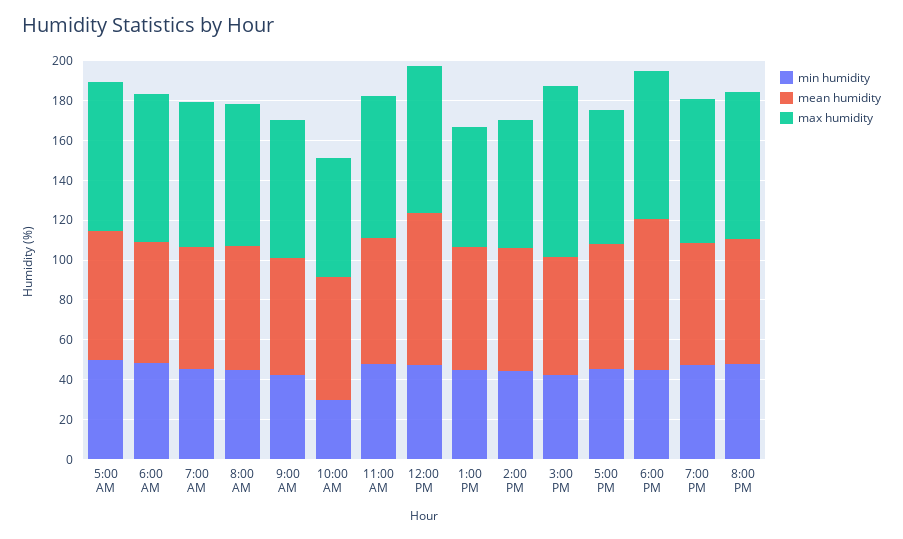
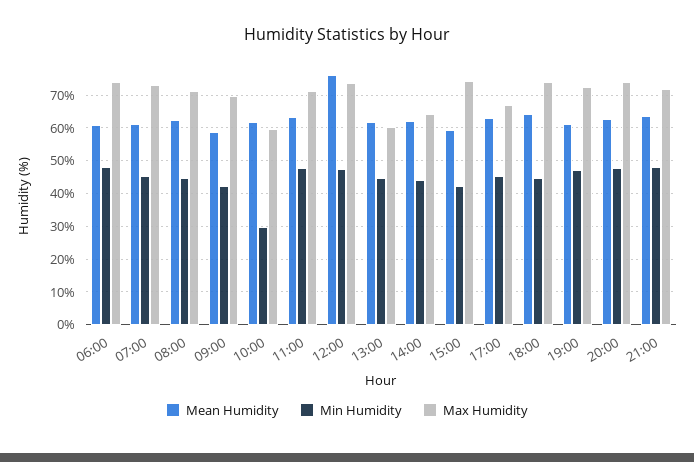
min humidity, 5:00 AM: 50 -> none
mean humidity, 5:00 AM: 65 -> none
max humidity, 5:00 AM: 75 -> none
max humidity, 3:00 PM: 85 -> 74
mean humidity, 6:00 PM: 75 -> 64
mean humidity, 21:00: none -> 64
min humidity, 21:00: none -> 48
max humidity, 21:00: none -> 72

